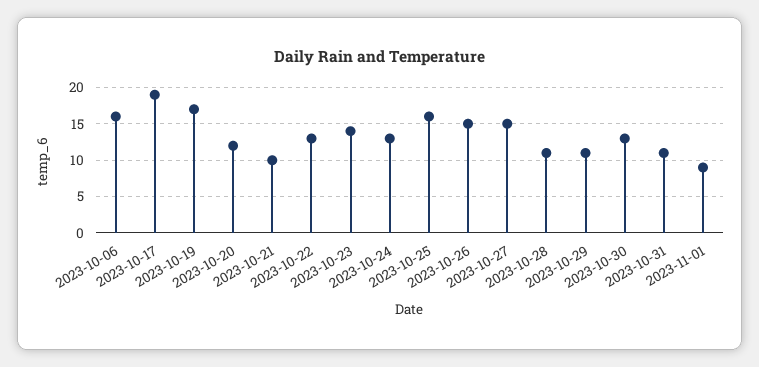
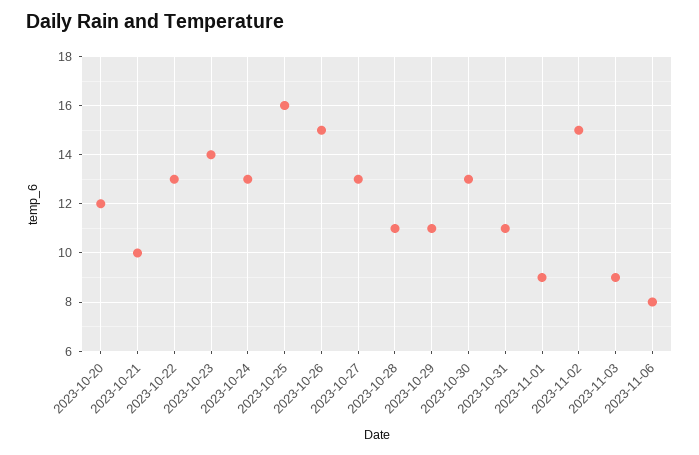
2023-10-06: 16 -> none
2023-10-17: 19 -> none
2023-10-19: 17 -> none
2023-10-27: 15 -> 13
2023-11-02: none -> 15
2023-11-03: none -> 9
2023-11-06: none -> 8

